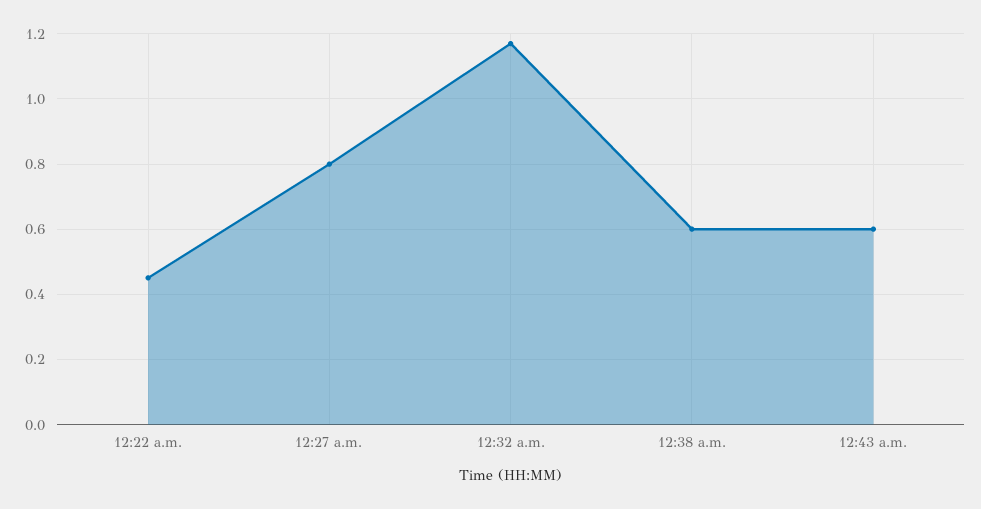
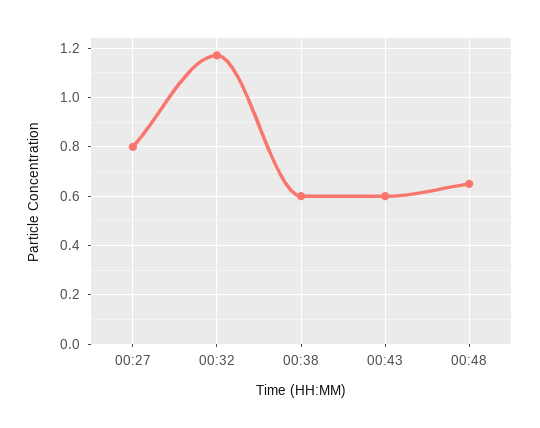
12:22 a.m.: 0.45 -> none
00:48: none -> 0.65

